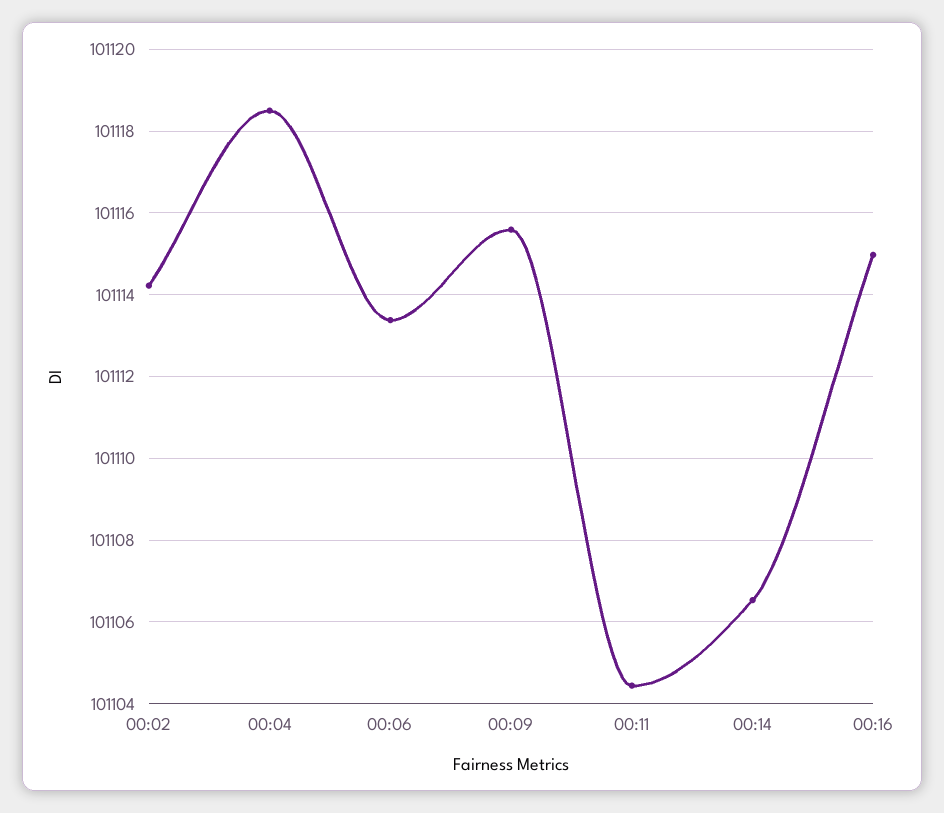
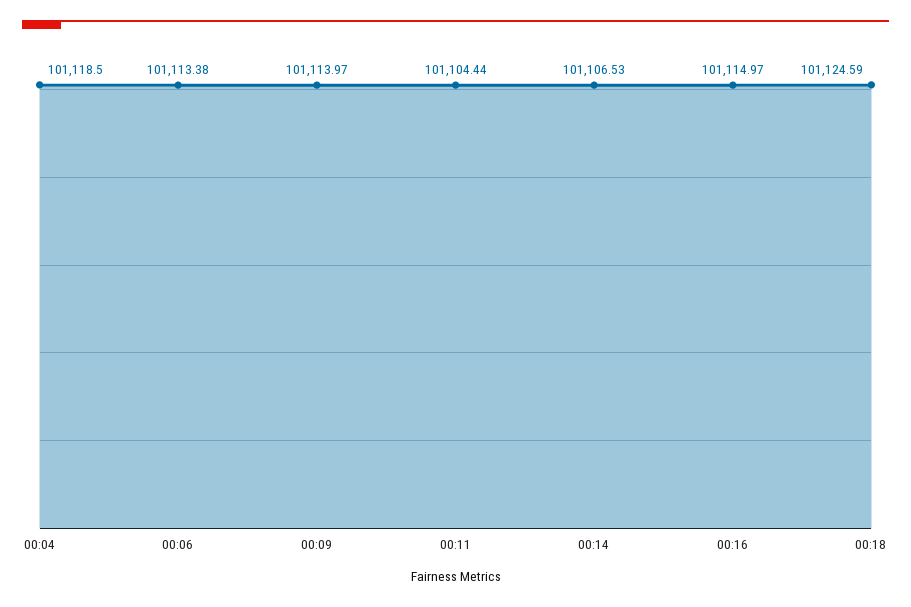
00:02: 101114.2 -> none
00:09: 101115.6 -> 101113.97
00:18: none -> 101124.59

